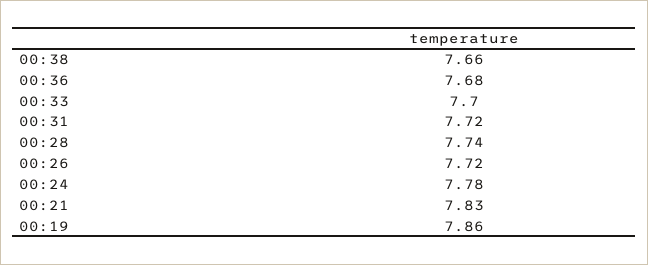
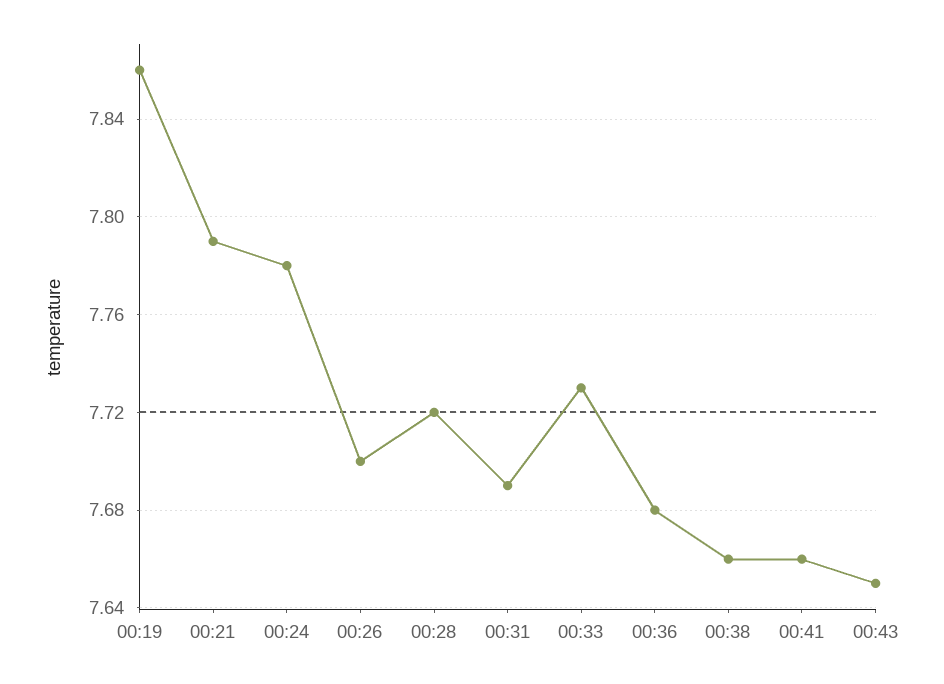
00:33: 7.7 -> 7.73
00:31: 7.72 -> 7.69
00:28: 7.74 -> 7.72
00:26: 7.72 -> 7.7
00:21: 7.83 -> 7.79
00:41: none -> 7.66
00:43: none -> 7.65

